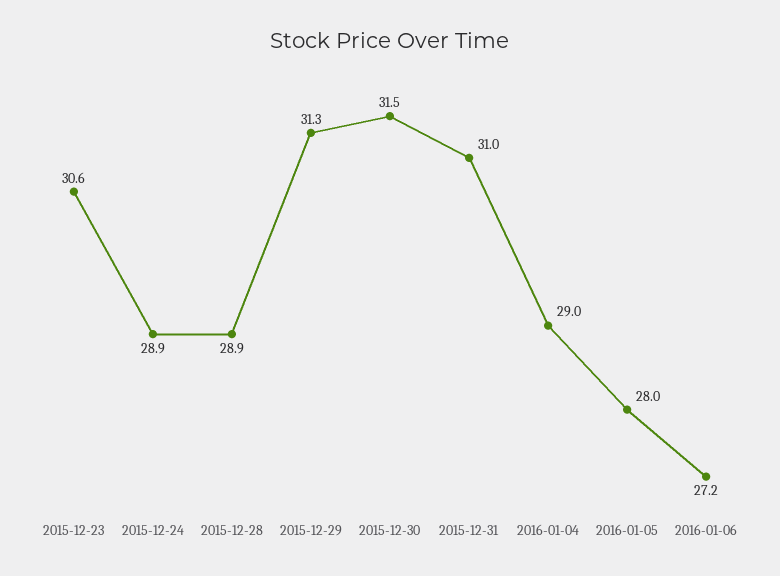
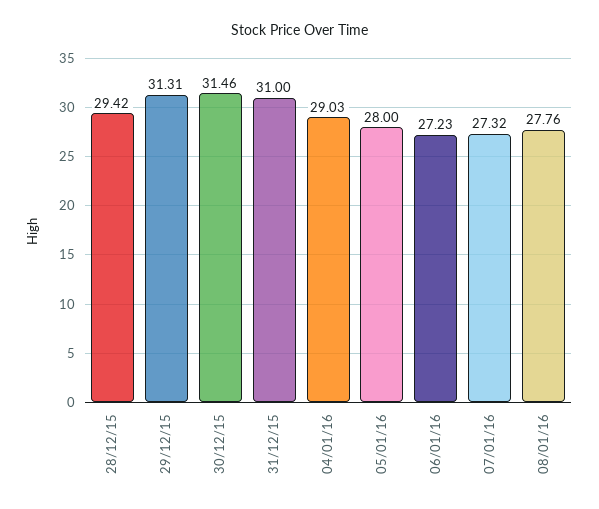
2015-12-23: 30.6 -> none
2015-12-24: 28.9 -> none
2015-12-28: 28.9 -> 29.42
07/01/16: none -> 27.32
08/01/16: none -> 27.76

